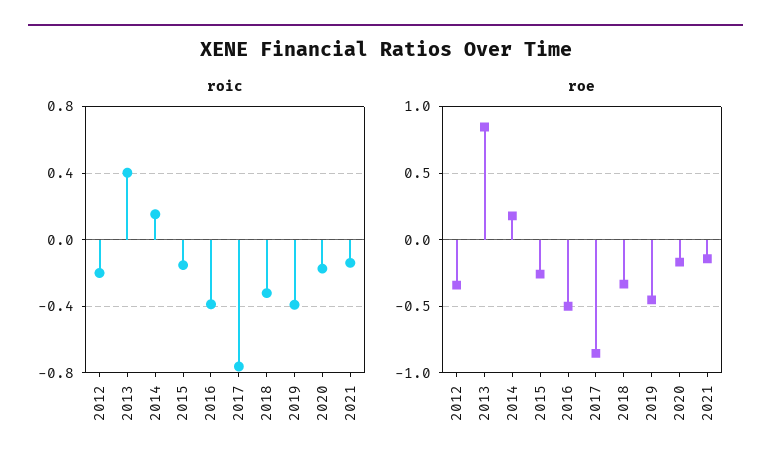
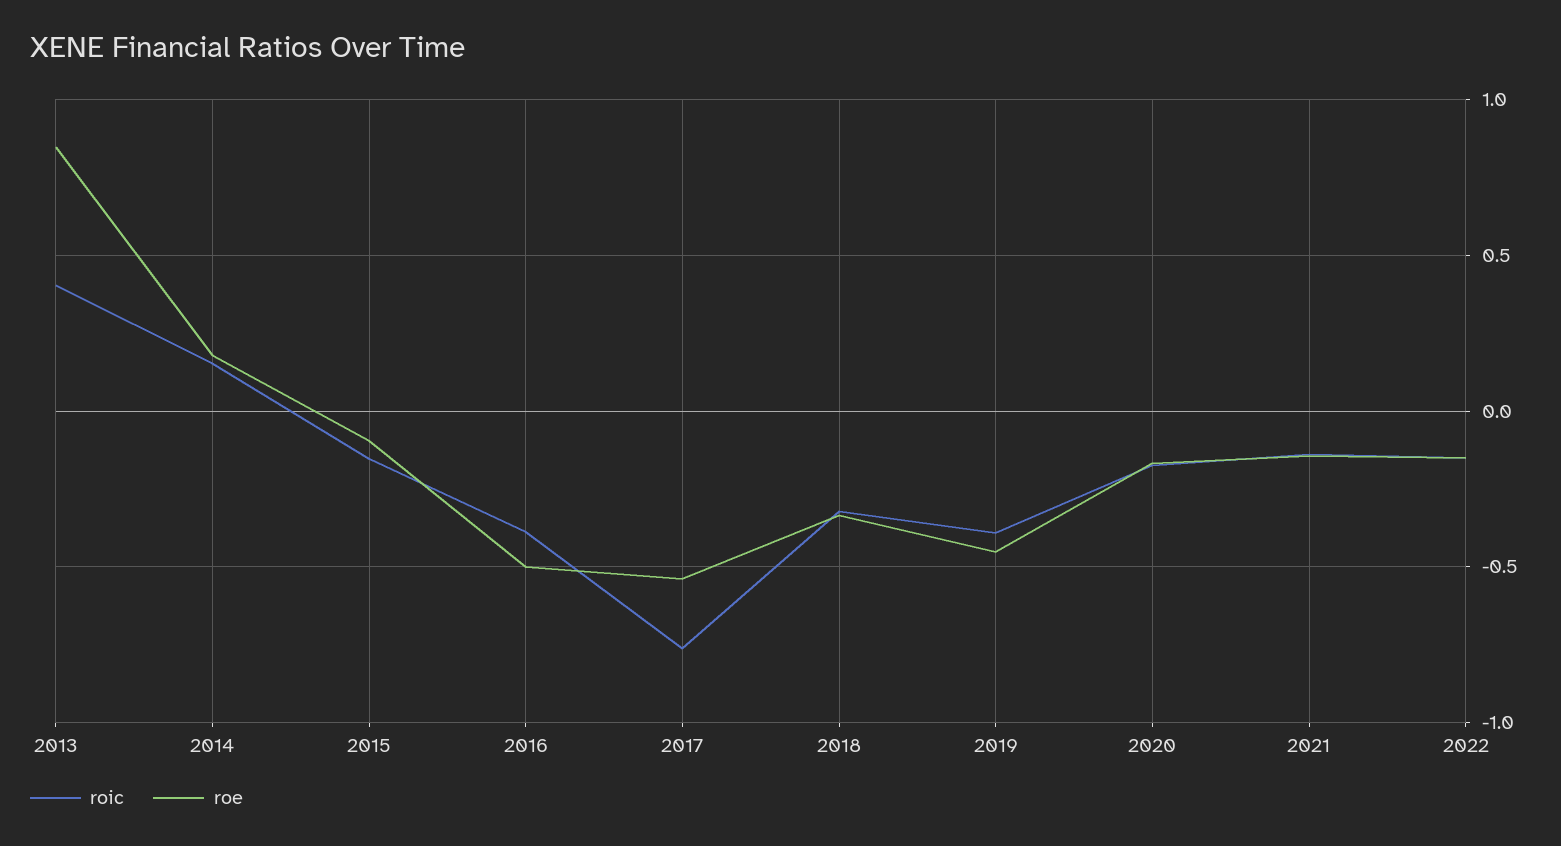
roic, 2012: -0.2 -> none
roe, 2012: -0.35 -> none
roe, 2015: -0.25 -> -0.1
roe, 2017: -0.85 -> -0.55
roic, 2022: none -> -0.15
roe, 2022: none -> -0.15

